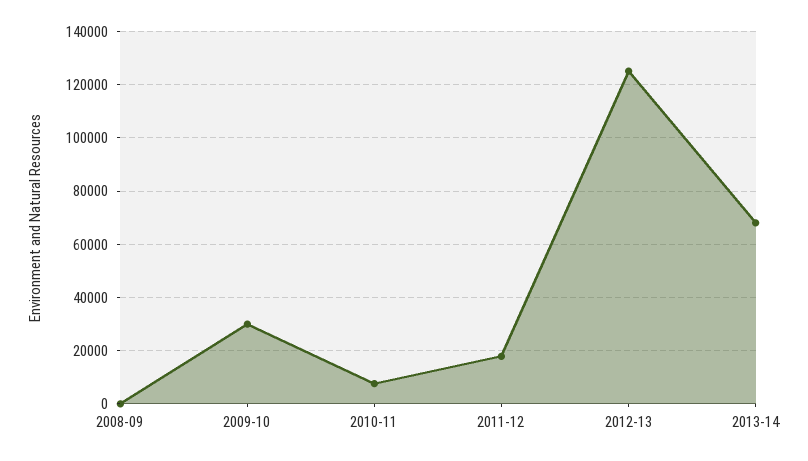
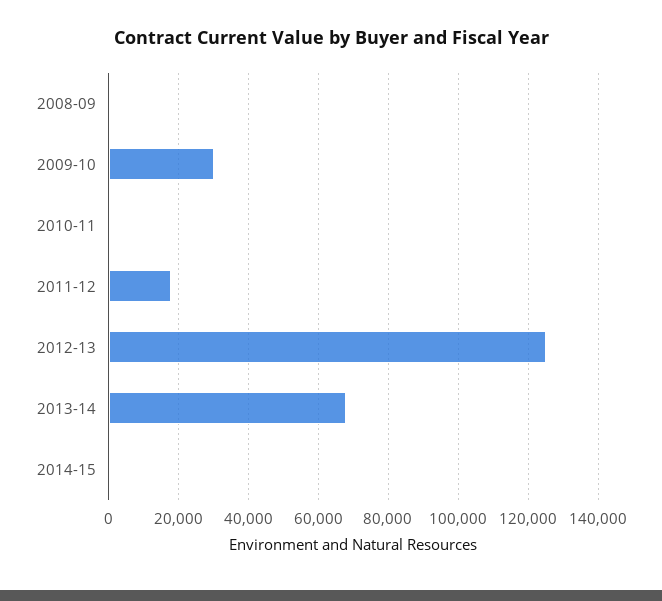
2010-11: 7500 -> 0
2014-15: none -> 0

